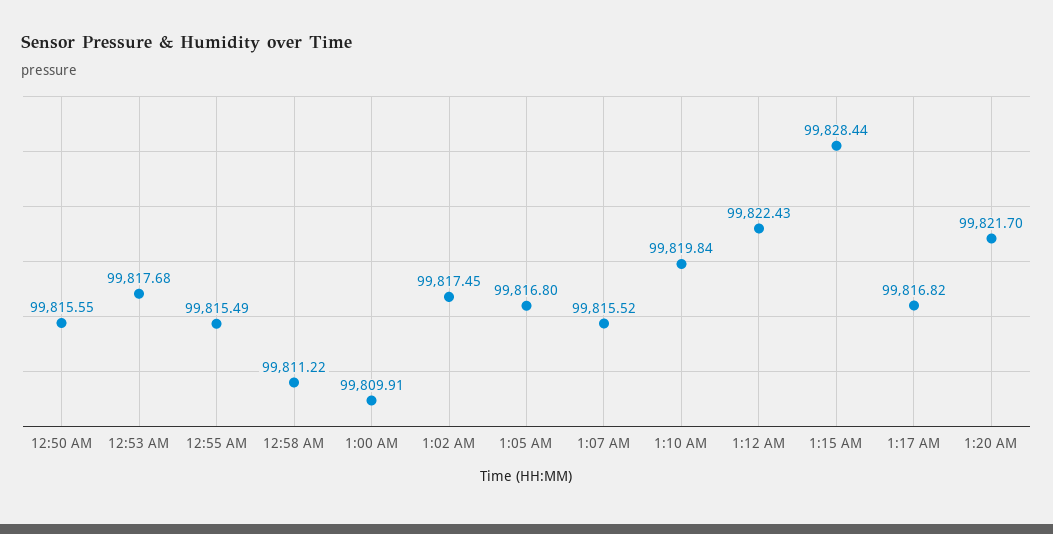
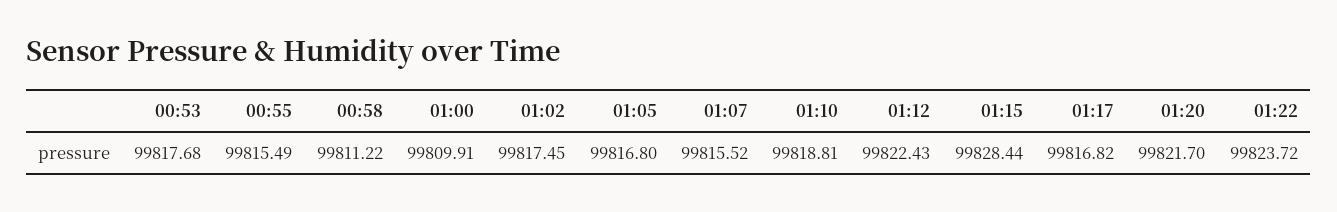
12:50 AM: 99815.55 -> none
1:10 AM: 99819.84 -> 99818.81
01:22: none -> 99823.72

